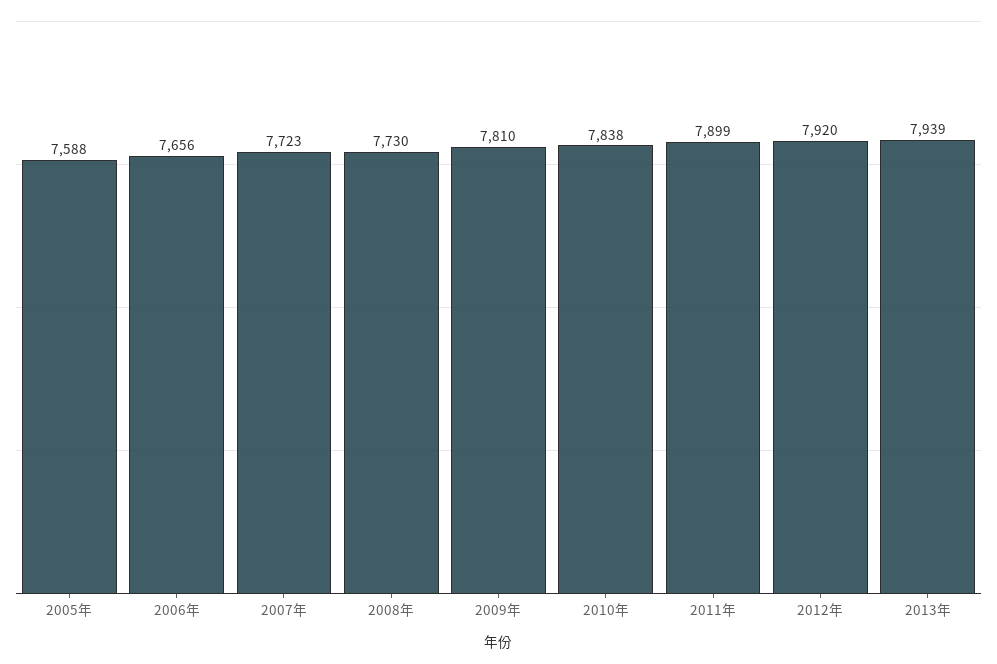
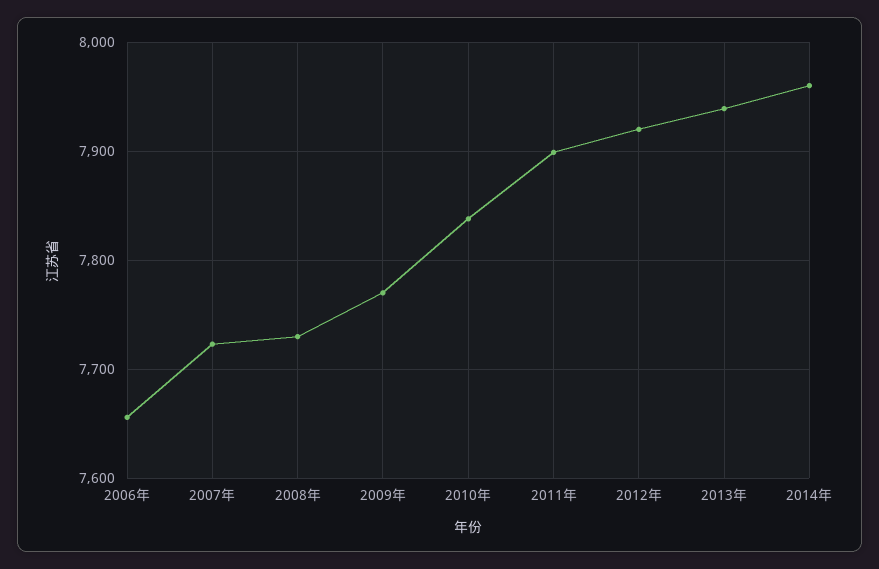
2005年: 7588 -> none
2009年: 7810 -> 7770
2014年: none -> 7960

